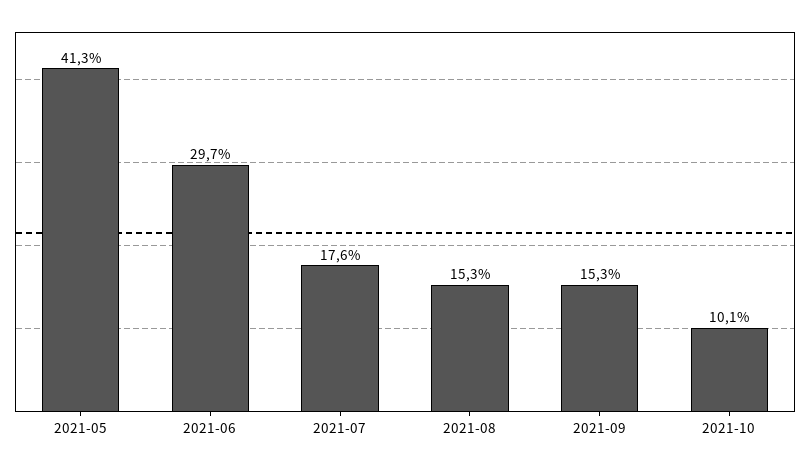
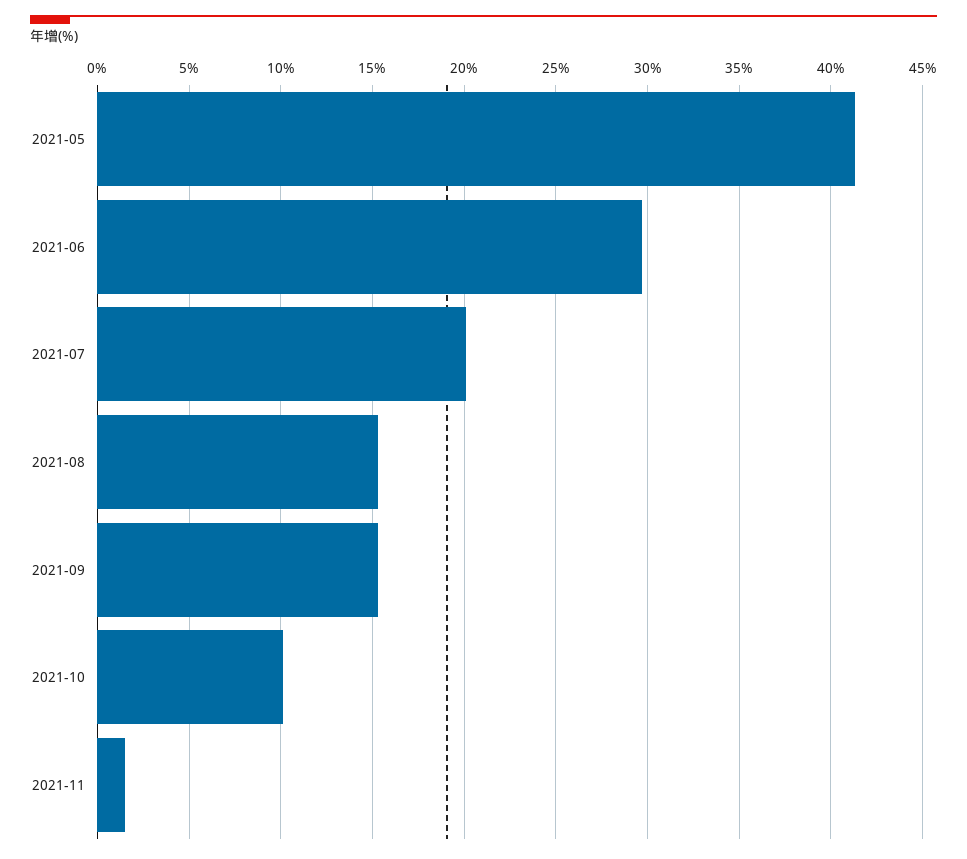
2021-07: 17.6 -> 20
2021-11: none -> 1.5

